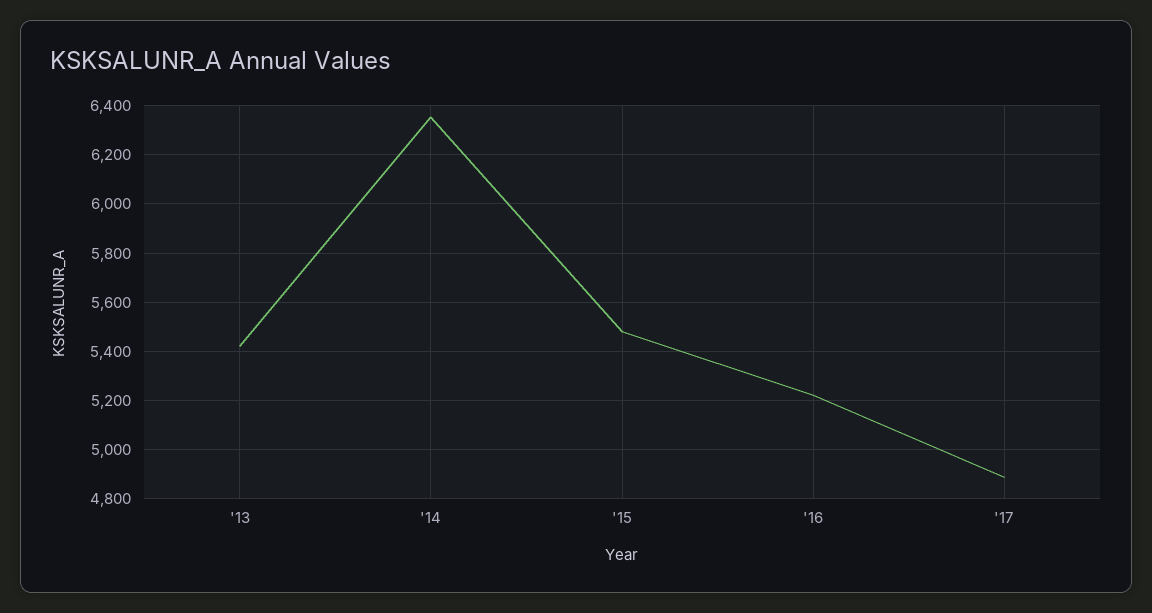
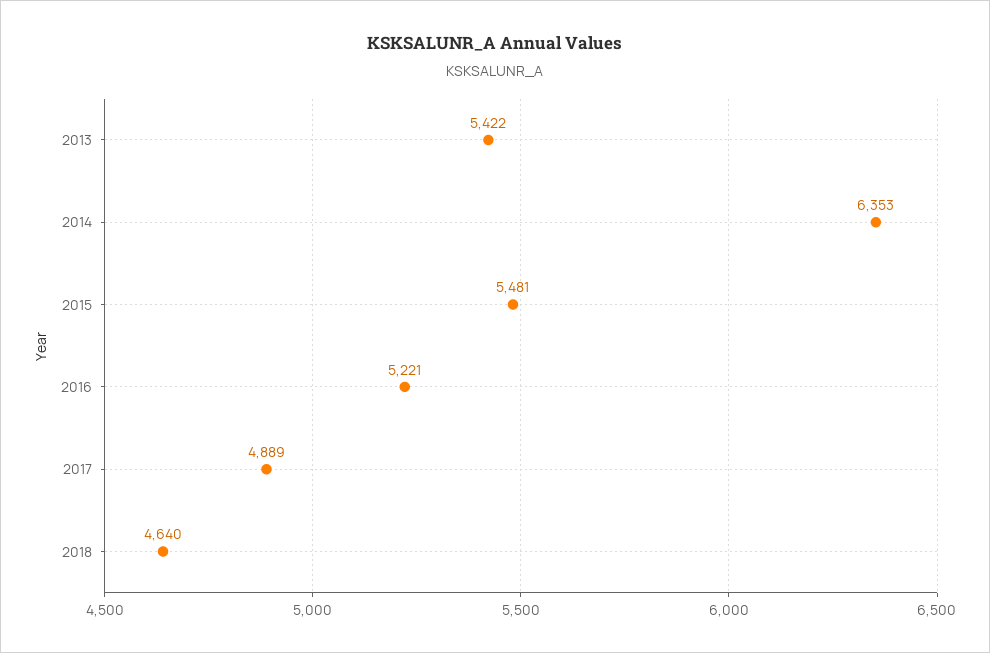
2018: none -> 4640

